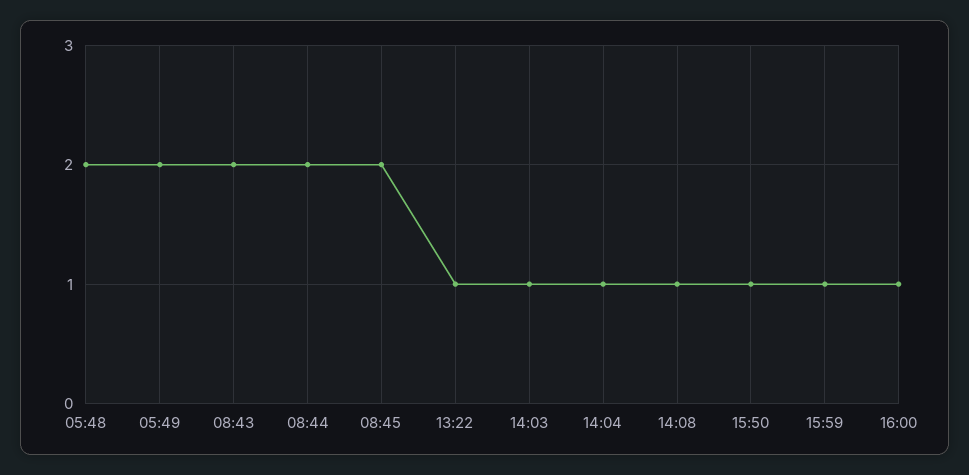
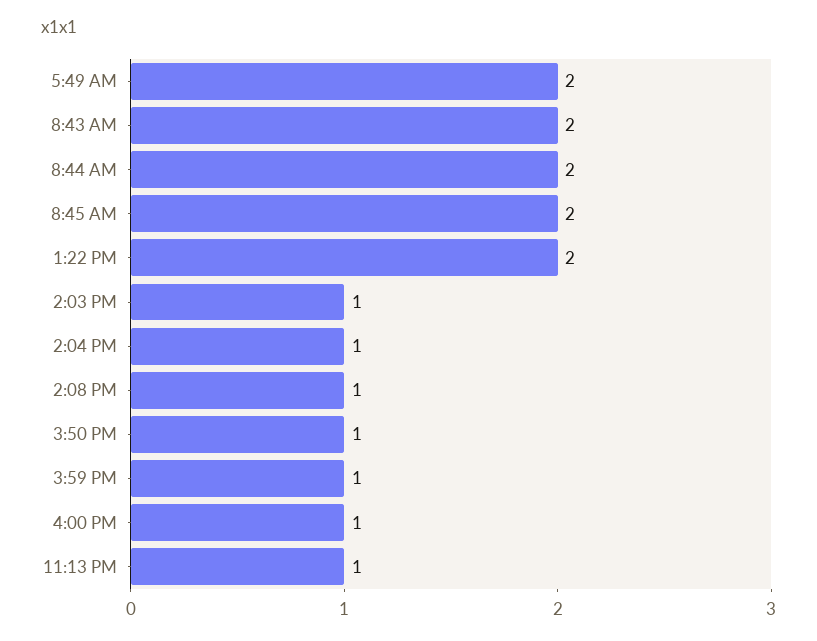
05:48: 2 -> none
13:22: 1 -> 2
11:13 PM: none -> 1

